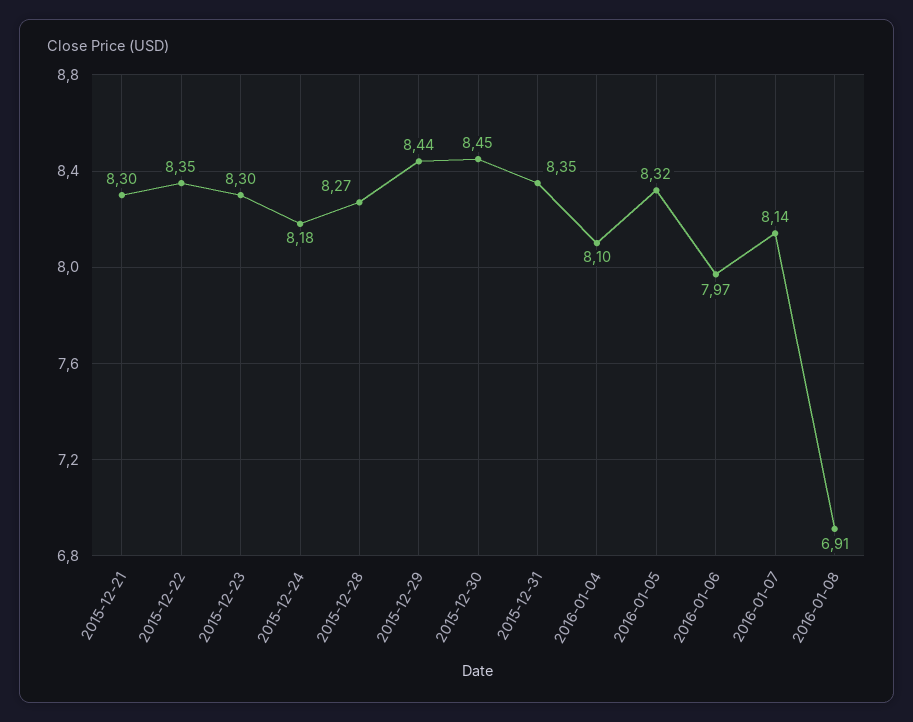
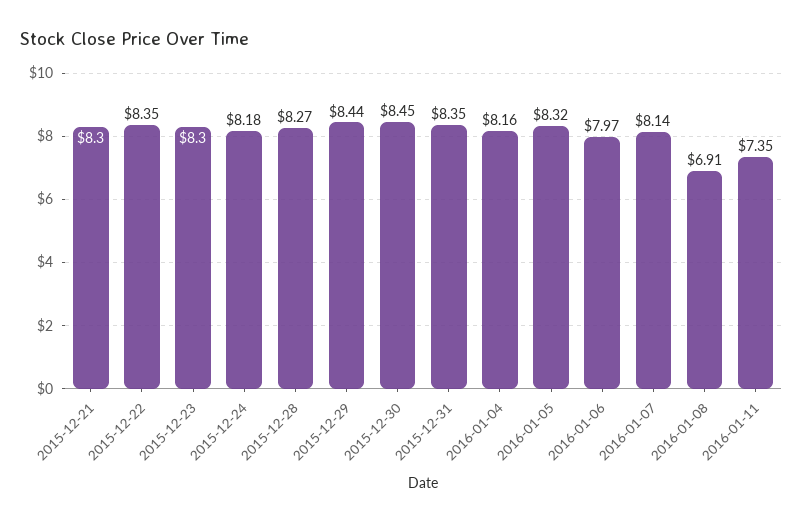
2016-01-04: 8.1 -> 8.16
2016-01-11: none -> 7.35

